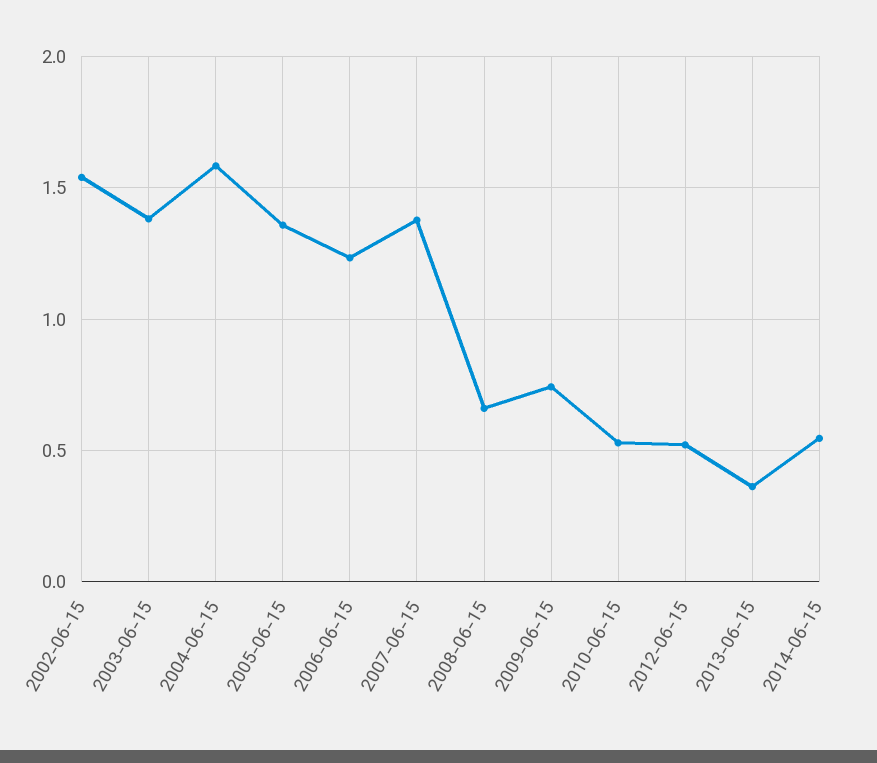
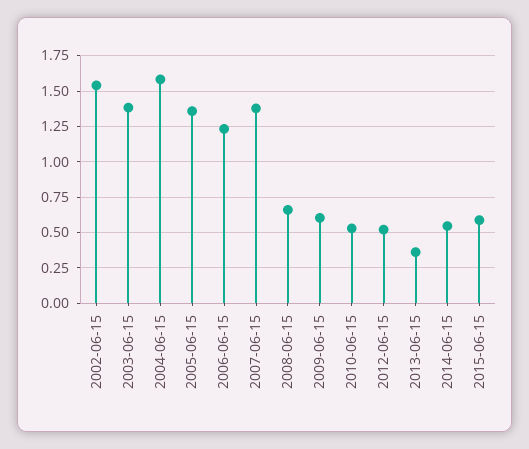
2009-06-15: 0.75 -> 0.6
2015-06-15: none -> 0.6

